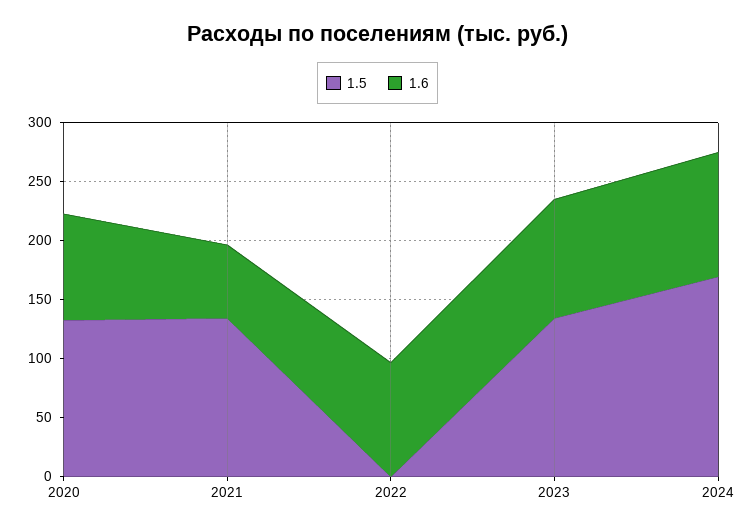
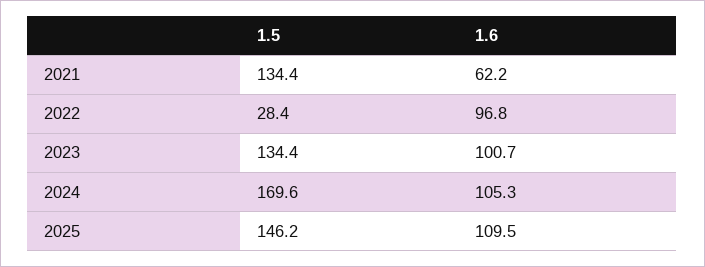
1.5, 2020: 130 -> none
1.6, 2020: 90 -> none
1.5, 2022: 0 -> 28.4
1.5, 2025: none -> 146.2
1.6, 2025: none -> 109.5

